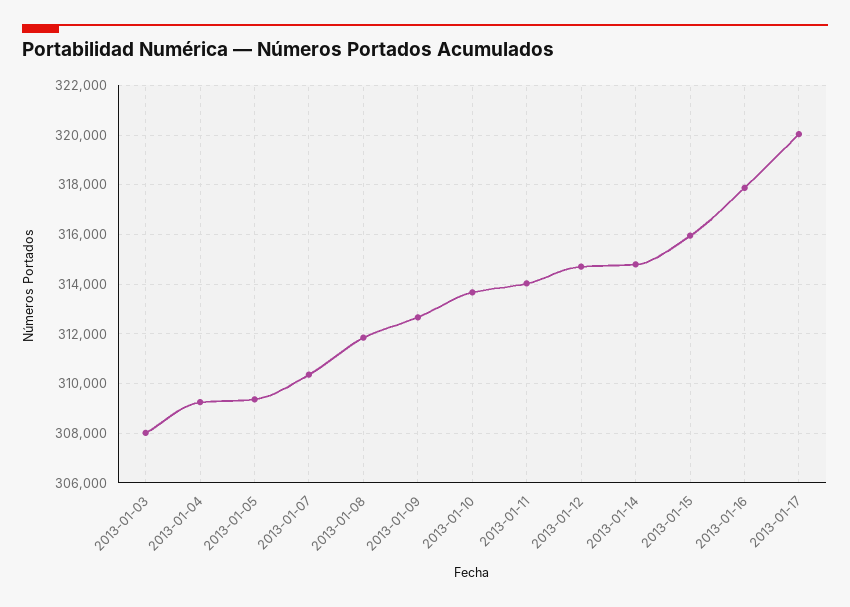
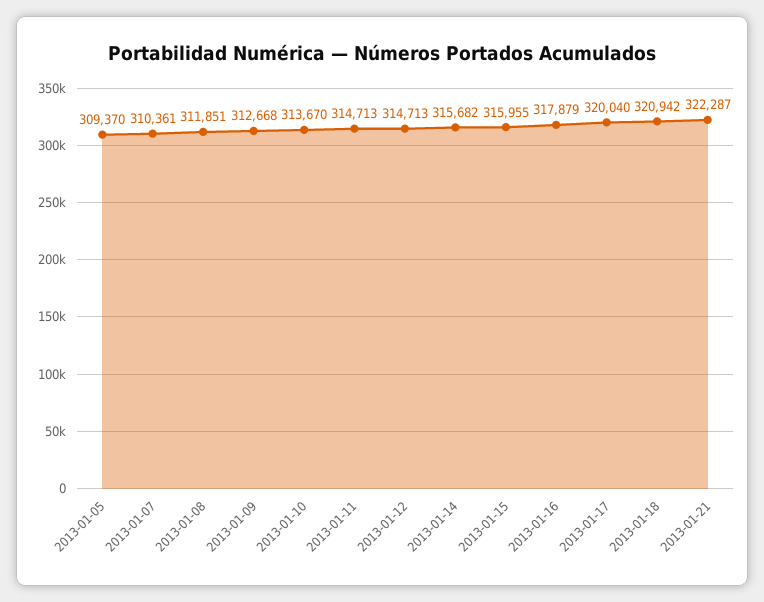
2013-01-03: 308000 -> none
2013-01-04: 309250 -> none
2013-01-11: 314000 -> 314713
2013-01-14: 314750 -> 315682
2013-01-18: none -> 320942
2013-01-21: none -> 322287

